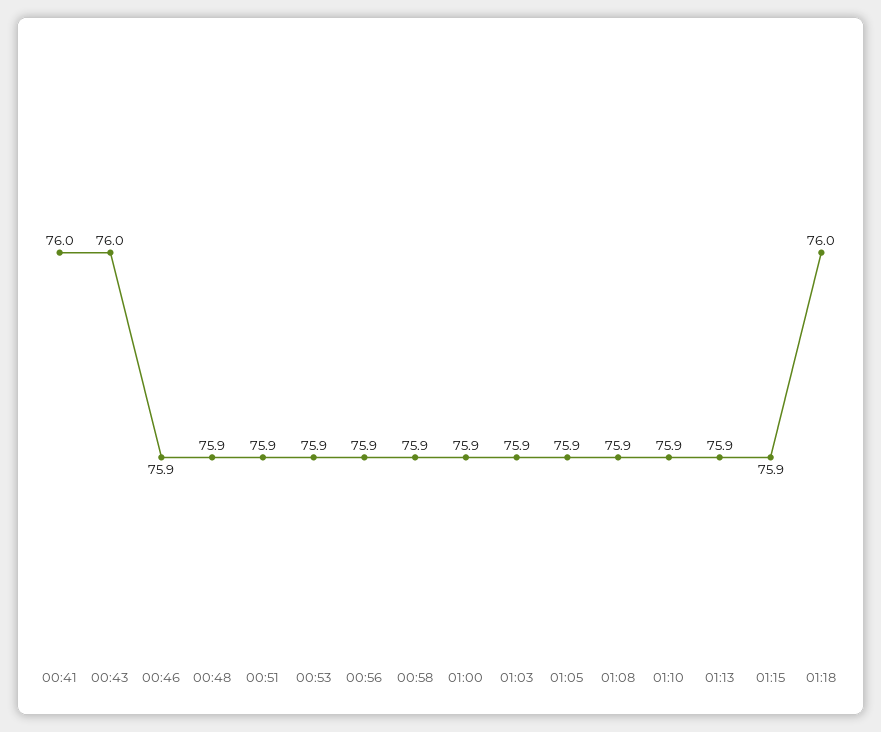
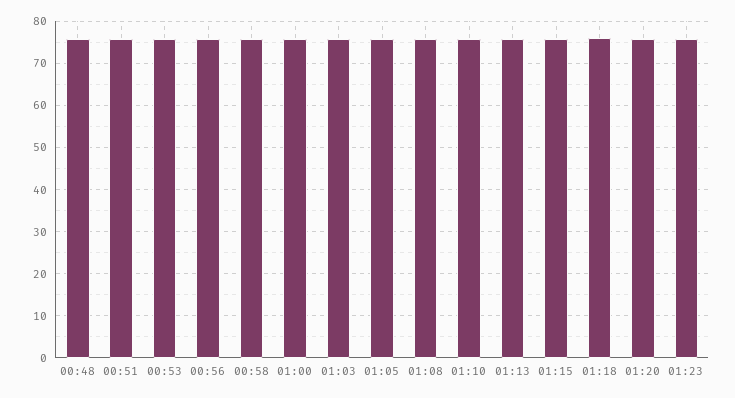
00:41: 76 -> none
00:43: 76 -> none
00:46: 75.9 -> none
01:20: none -> 76
01:23: none -> 76

